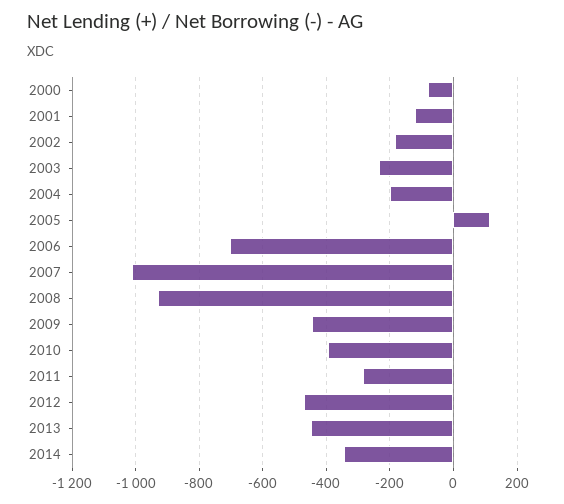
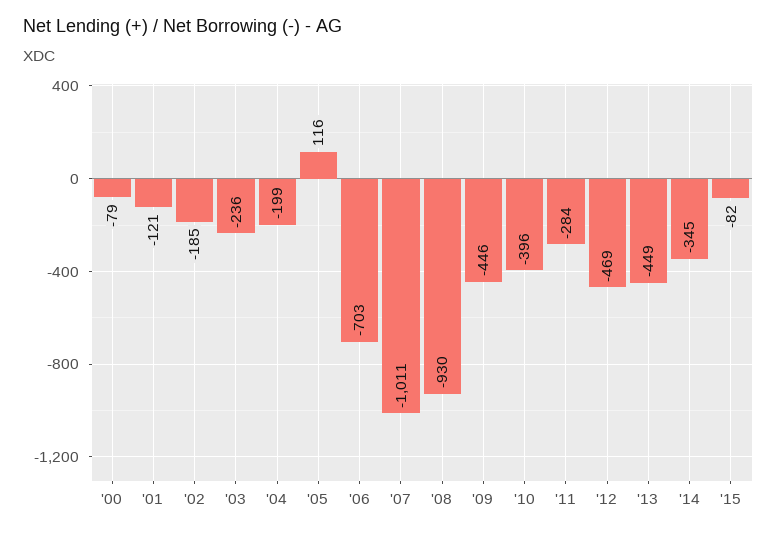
'15: none -> -82

